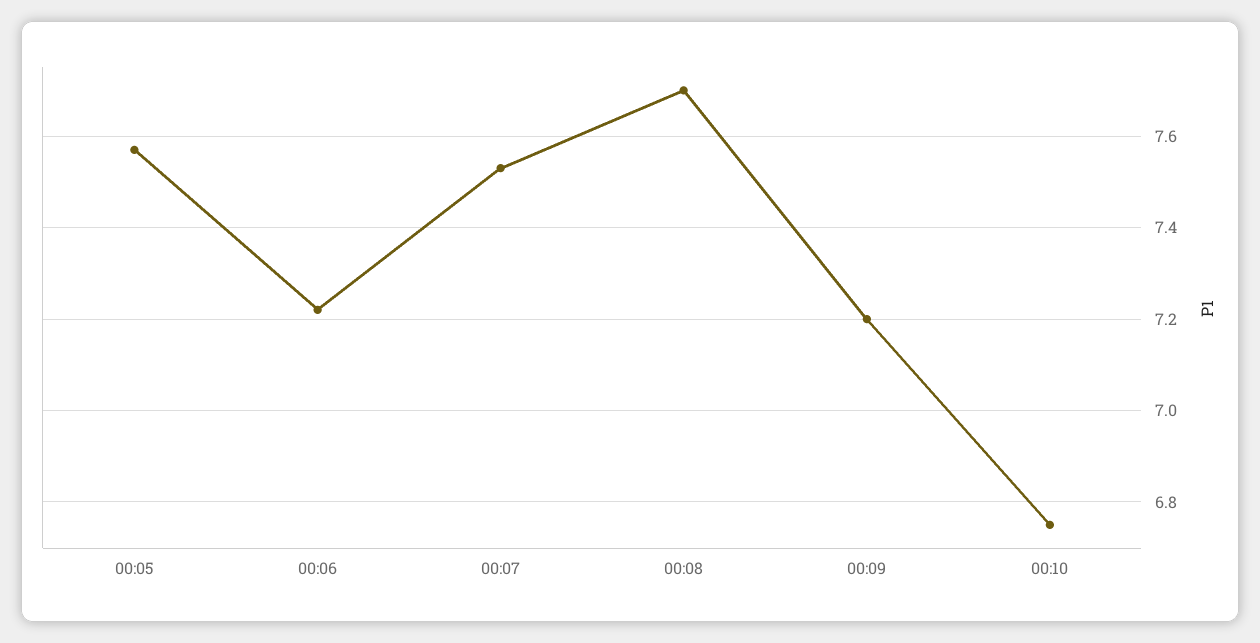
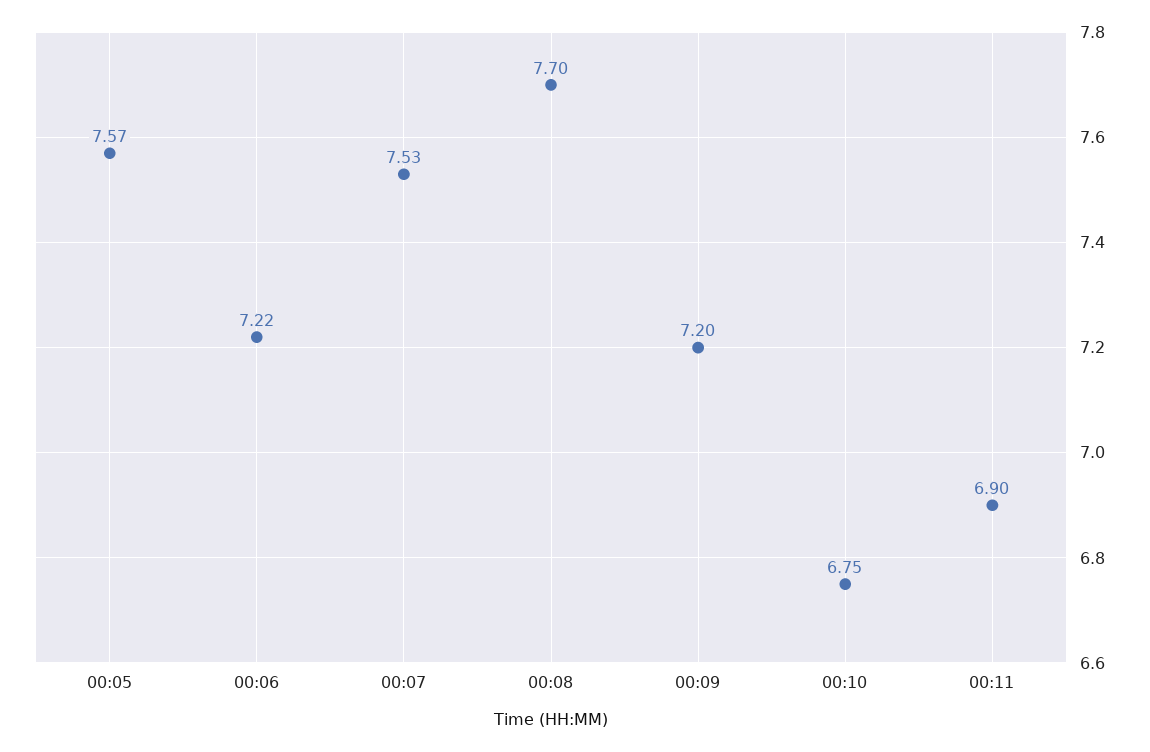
00:11: none -> 6.9

